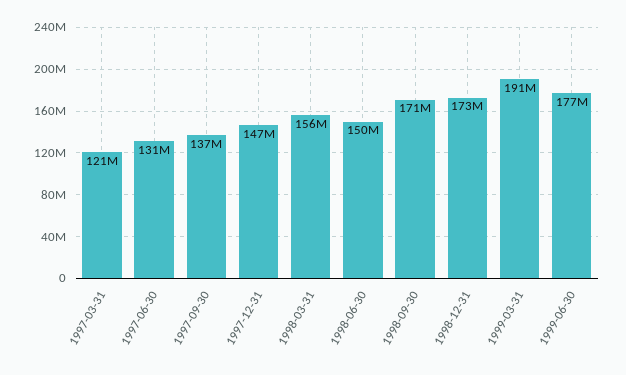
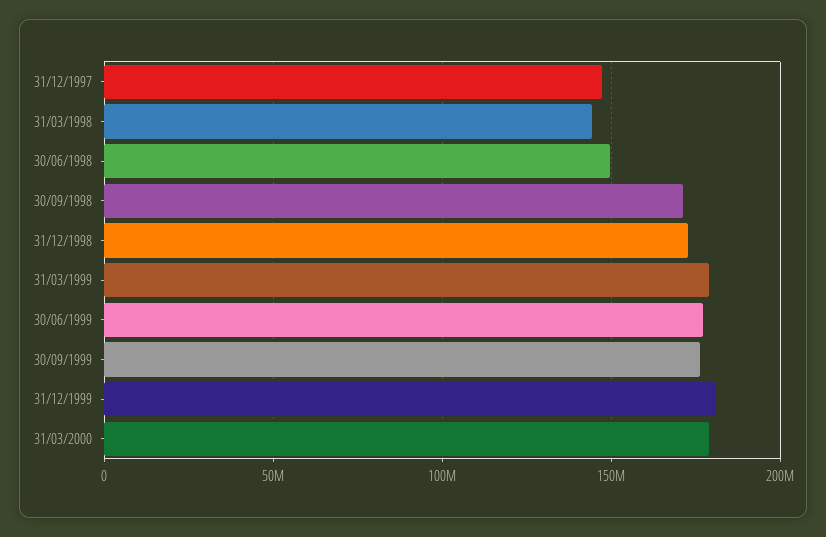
1997-03-31: 121000000 -> none
1997-06-30: 131000000 -> none
1997-09-30: 137000000 -> none
1998-03-31: 156000000 -> 145000000
1999-03-31: 191000000 -> 180000000
30/09/1999: none -> 175000000
31/12/1999: none -> 180000000
31/03/2000: none -> 180000000

